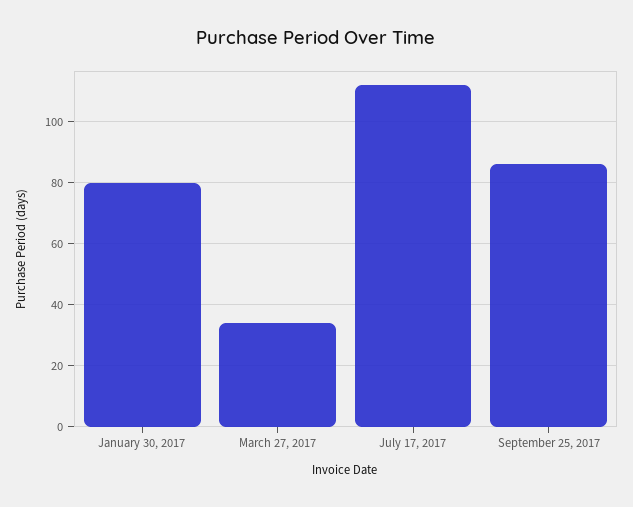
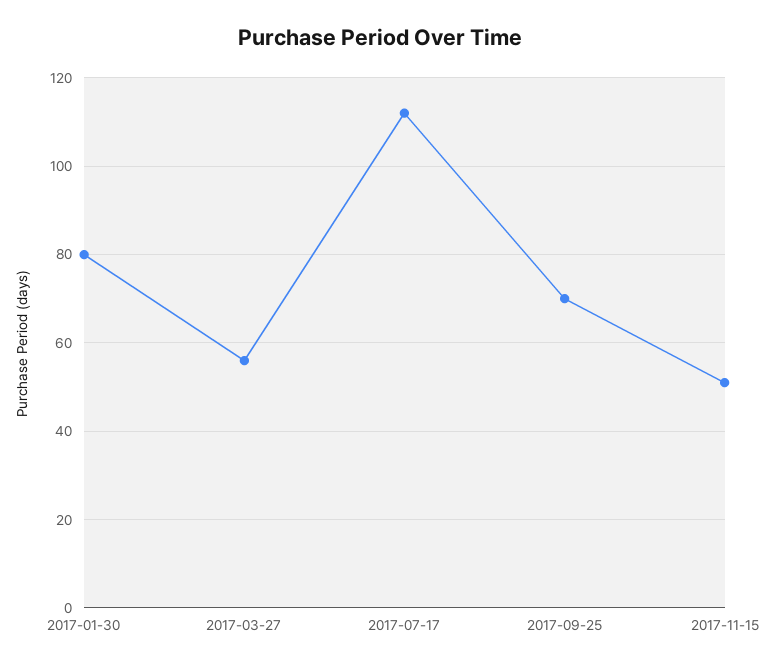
March 27, 2017: 35 -> 55
September 25, 2017: 85 -> 70
2017-11-15: none -> 50

